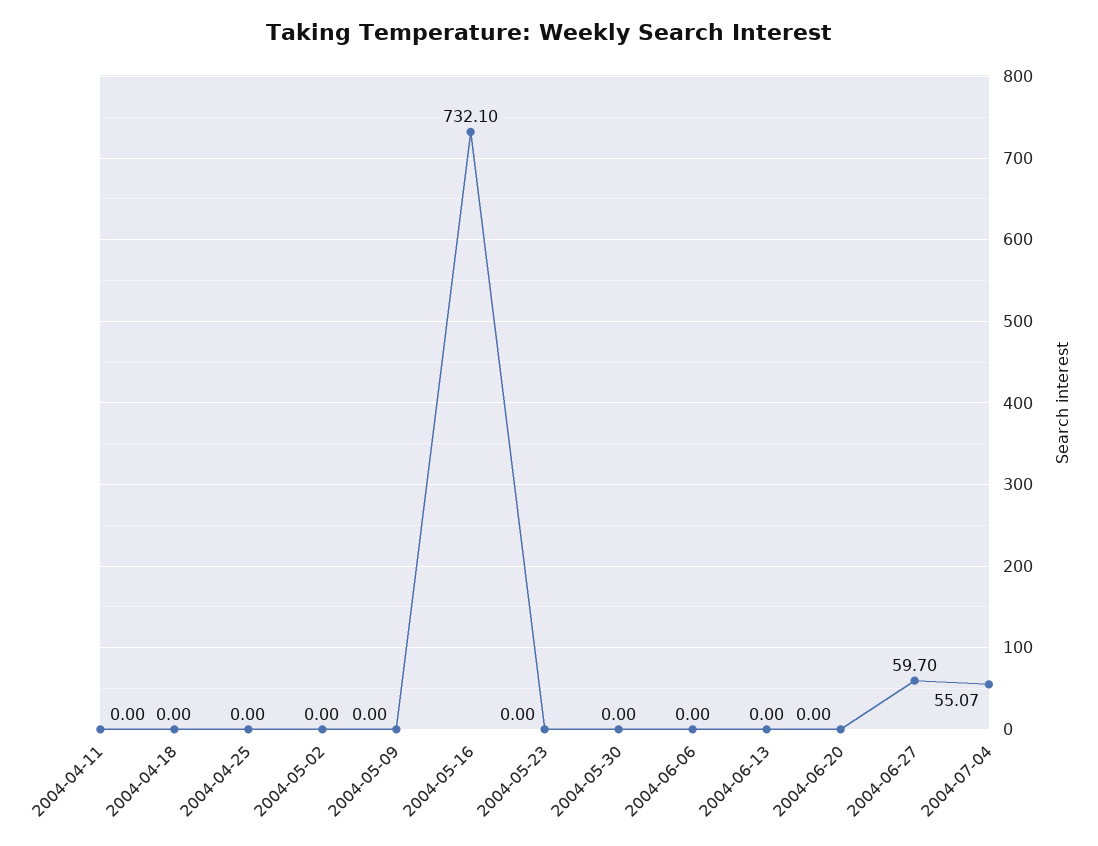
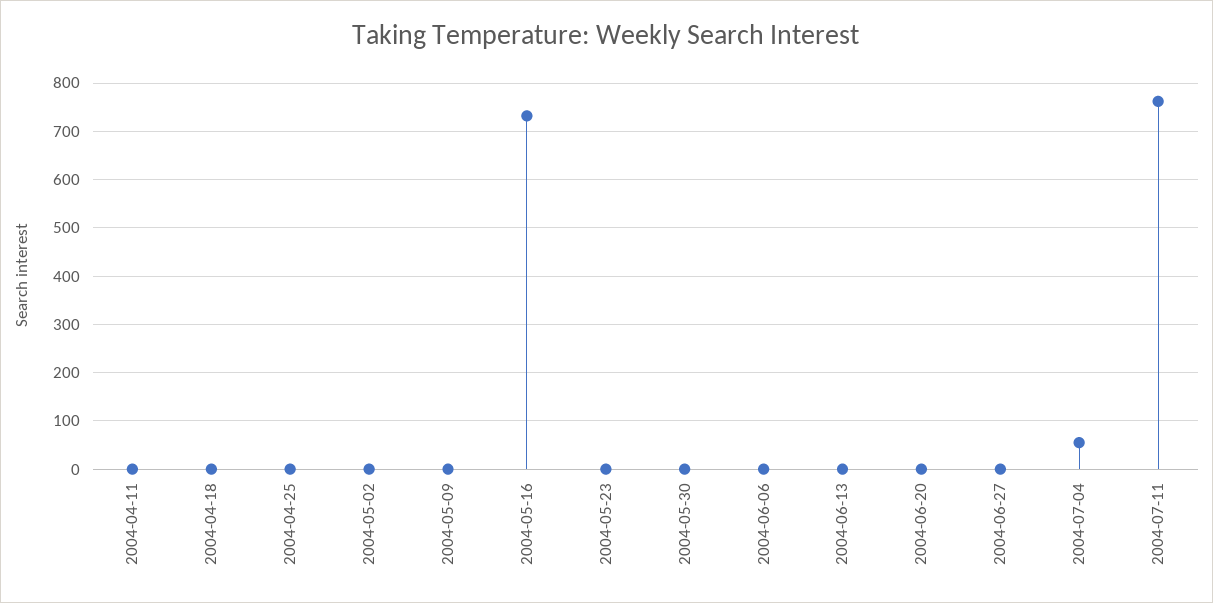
2004-06-27: 59.7 -> 0
2004-07-11: none -> 760

